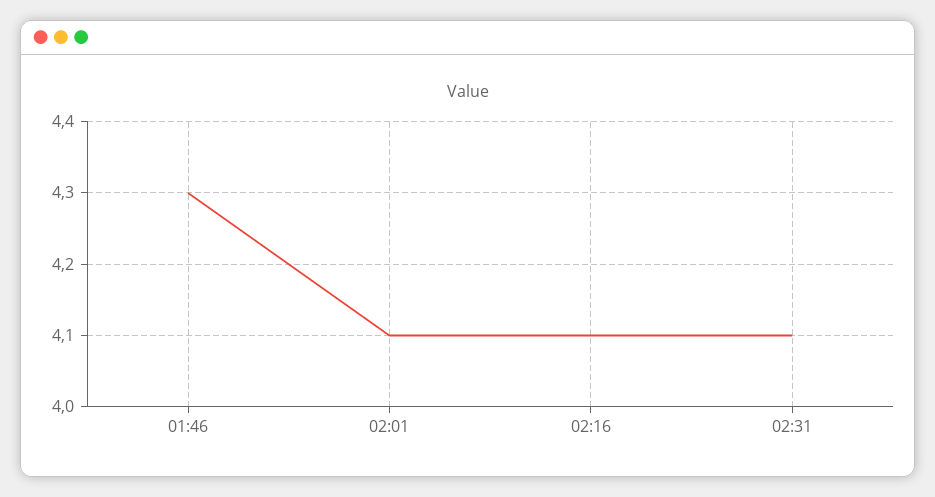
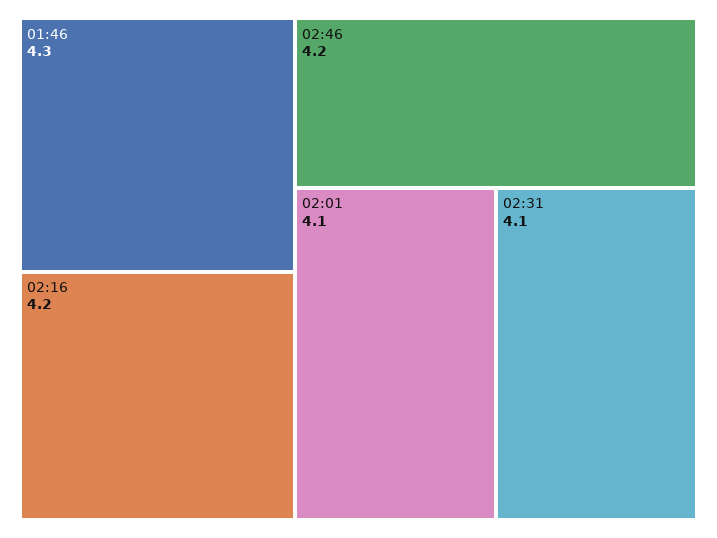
02:16: 4.1 -> 4.2
02:46: none -> 4.2

